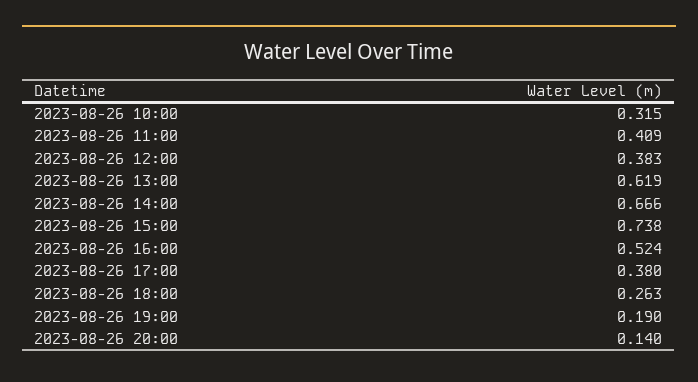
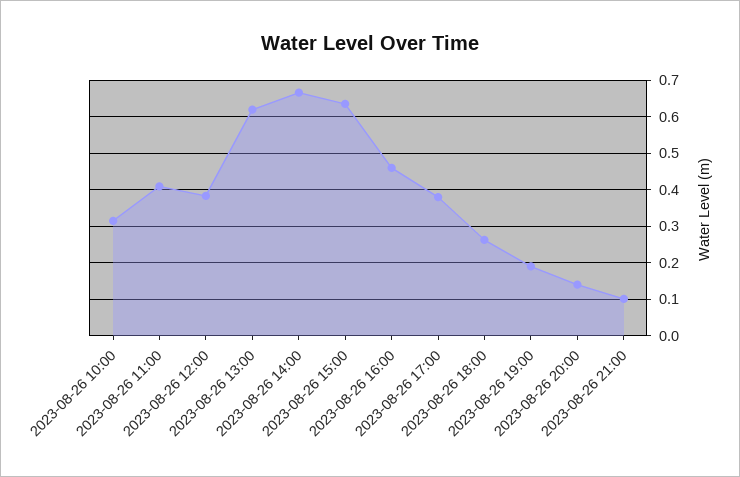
2023-08-26 15:00: 0.738 -> 0.64
2023-08-26 16:00: 0.524 -> 0.46
2023-08-26 21:00: none -> 0.1

